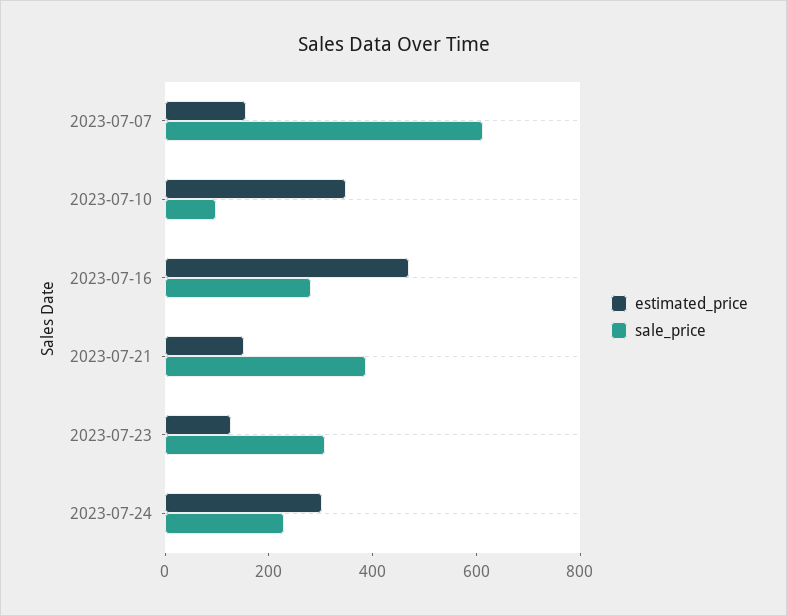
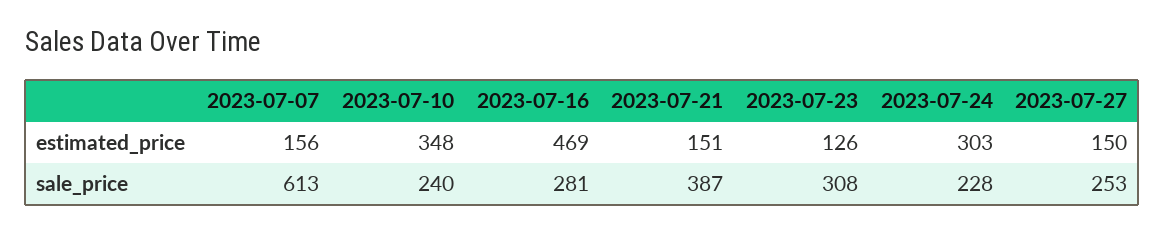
sale_price, 2023-07-10: 100 -> 240
estimated_price, 2023-07-27: none -> 150
sale_price, 2023-07-27: none -> 253

